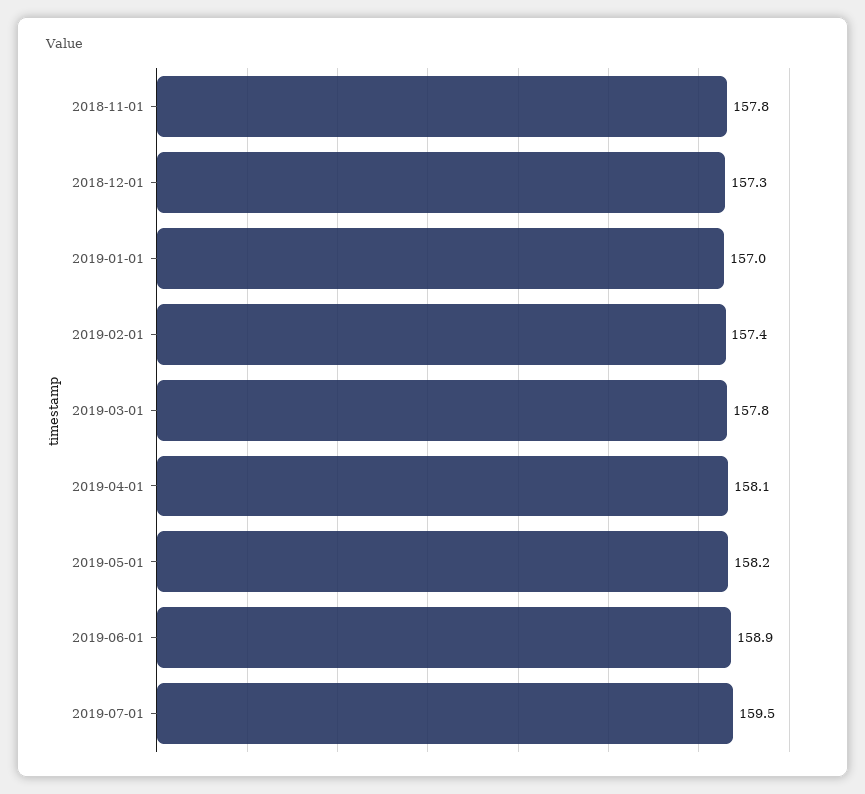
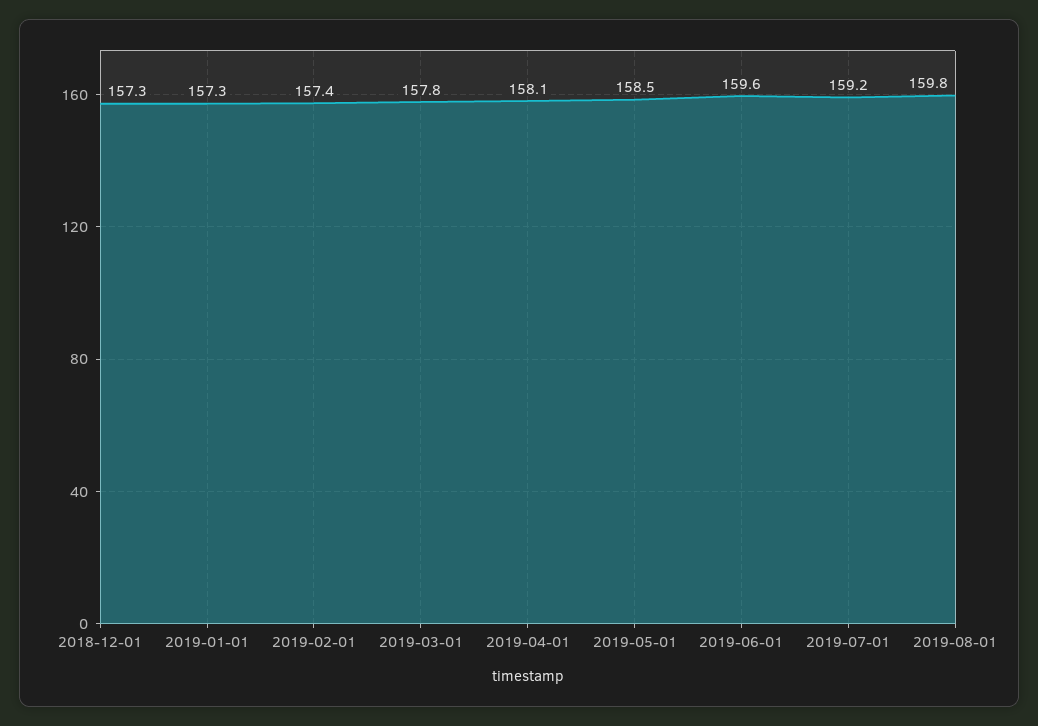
2018-11-01: 157.8 -> none
2019-01-01: 157 -> 157.3
2019-05-01: 158.2 -> 158.5
2019-06-01: 158.9 -> 159.6
2019-07-01: 159.5 -> 159.2
2019-08-01: none -> 159.8

